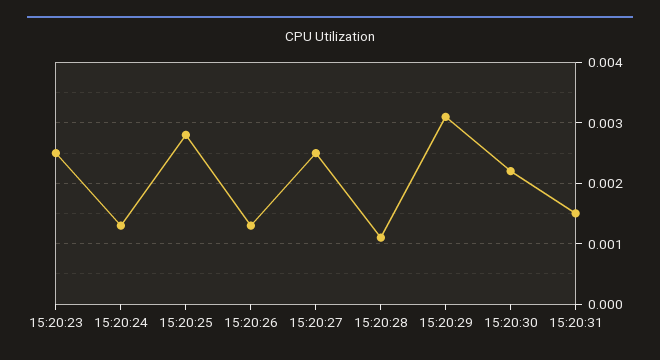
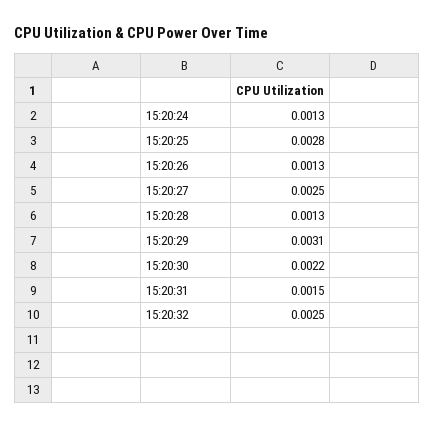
15:20:23: 0.0025 -> none
15:20:28: 0.0011 -> 0.0013
15:20:32: none -> 0.0025

